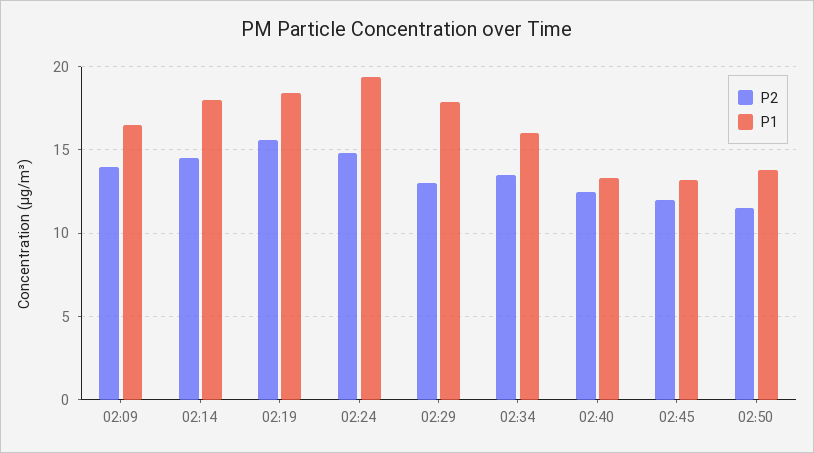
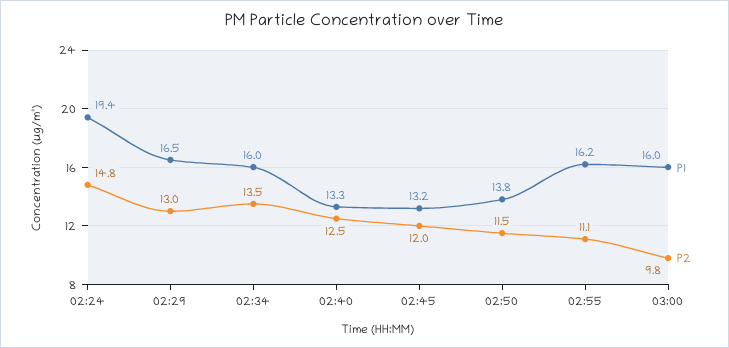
P2, 02:09: 14 -> none
P1, 02:09: 16.5 -> none
P2, 02:14: 14.5 -> none
P1, 02:14: 18 -> none
P2, 02:19: 15.5 -> none
P1, 02:19: 18.5 -> none
P1, 02:29: 18 -> 16.5
P1, 02:55: none -> 16.2
P2, 02:55: none -> 11.1
P1, 03:00: none -> 16
P2, 03:00: none -> 9.8

